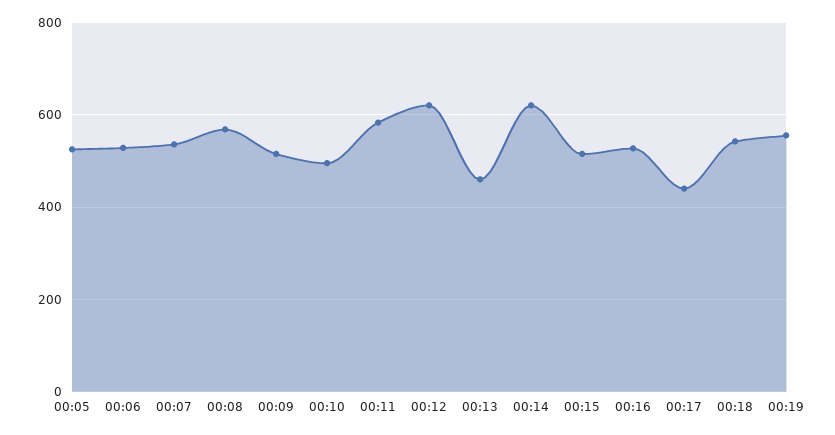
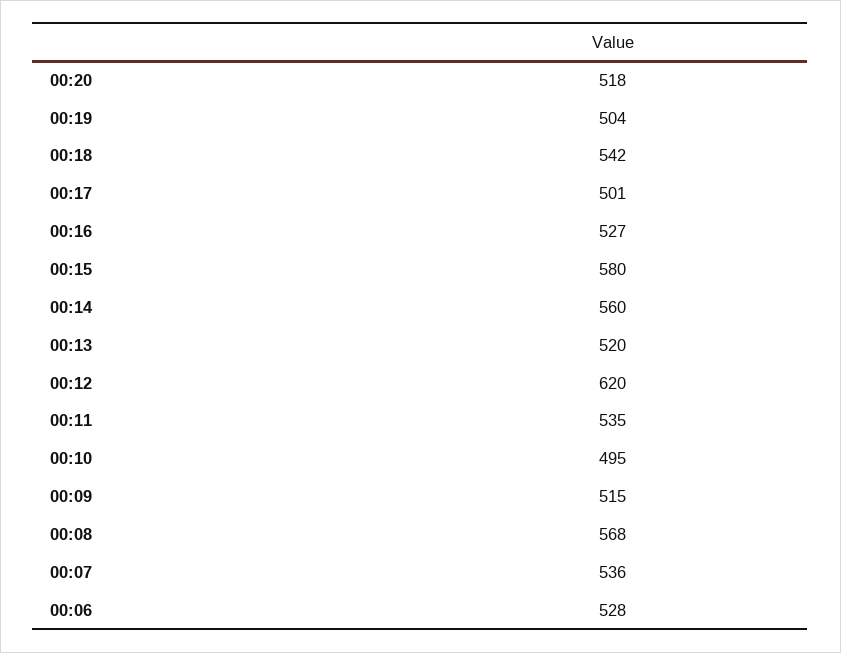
00:05: 520 -> none
00:11: 580 -> 535
00:13: 460 -> 520
00:14: 620 -> 560
00:15: 520 -> 580
00:17: 440 -> 501
00:19: 560 -> 504
00:20: none -> 518

